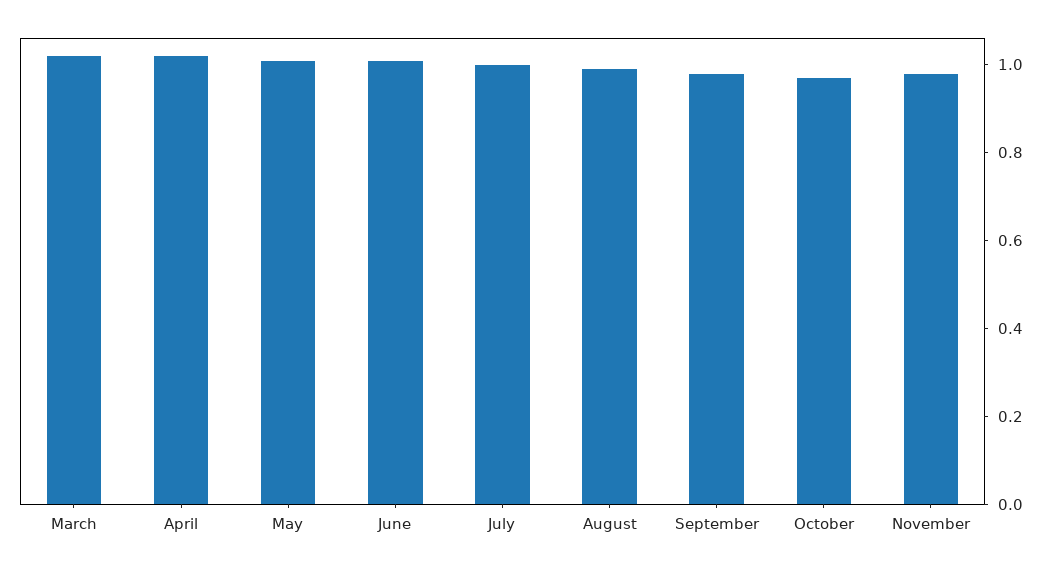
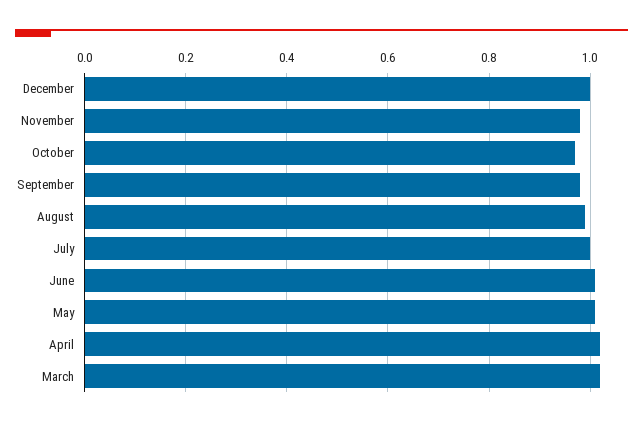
December: none -> 1

